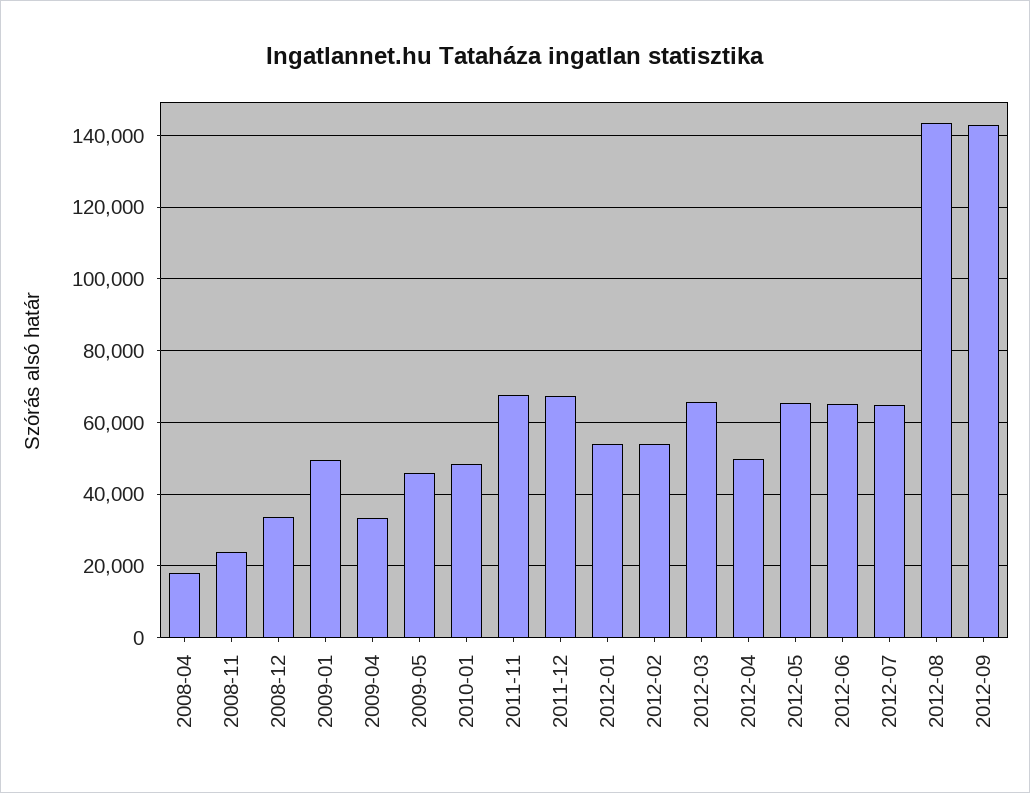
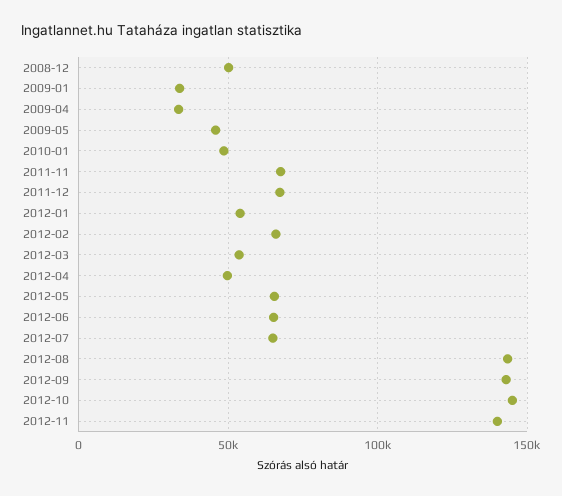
2008-04: 18000 -> none
2008-11: 24000 -> none
2008-12: 34000 -> 50000
2009-01: 50000 -> 35000
2012-02: 54000 -> 65000
2012-03: 66000 -> 55000
2012-10: none -> 145000
2012-11: none -> 140000

